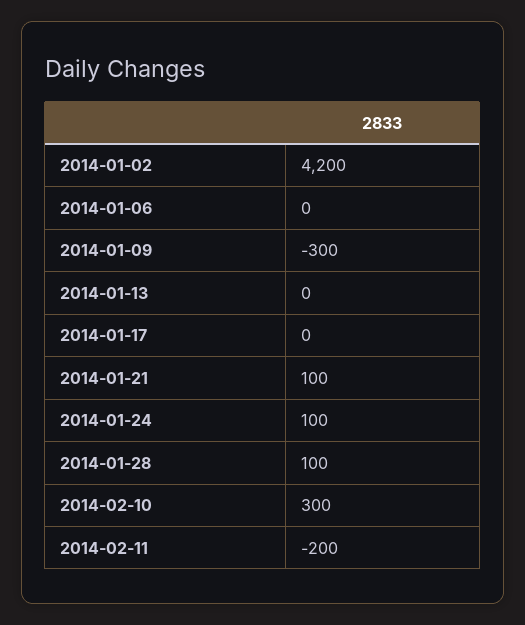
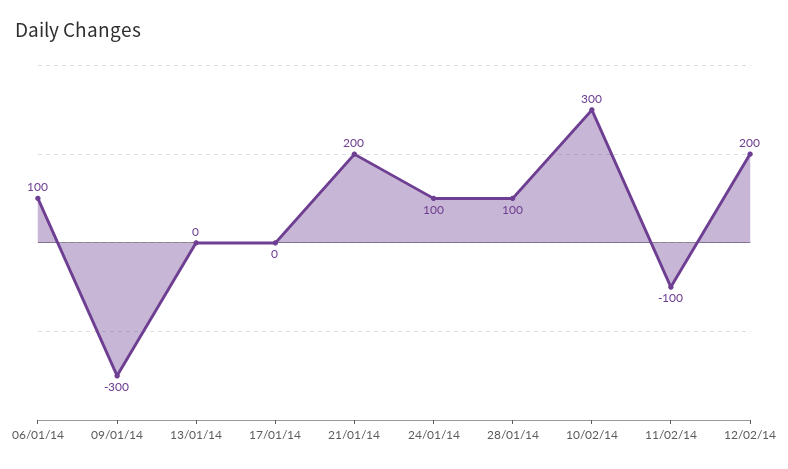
2014-01-02: 4200 -> none
2014-01-06: 0 -> 100
2014-01-21: 100 -> 200
2014-02-11: -200 -> -100
12/02/14: none -> 200

